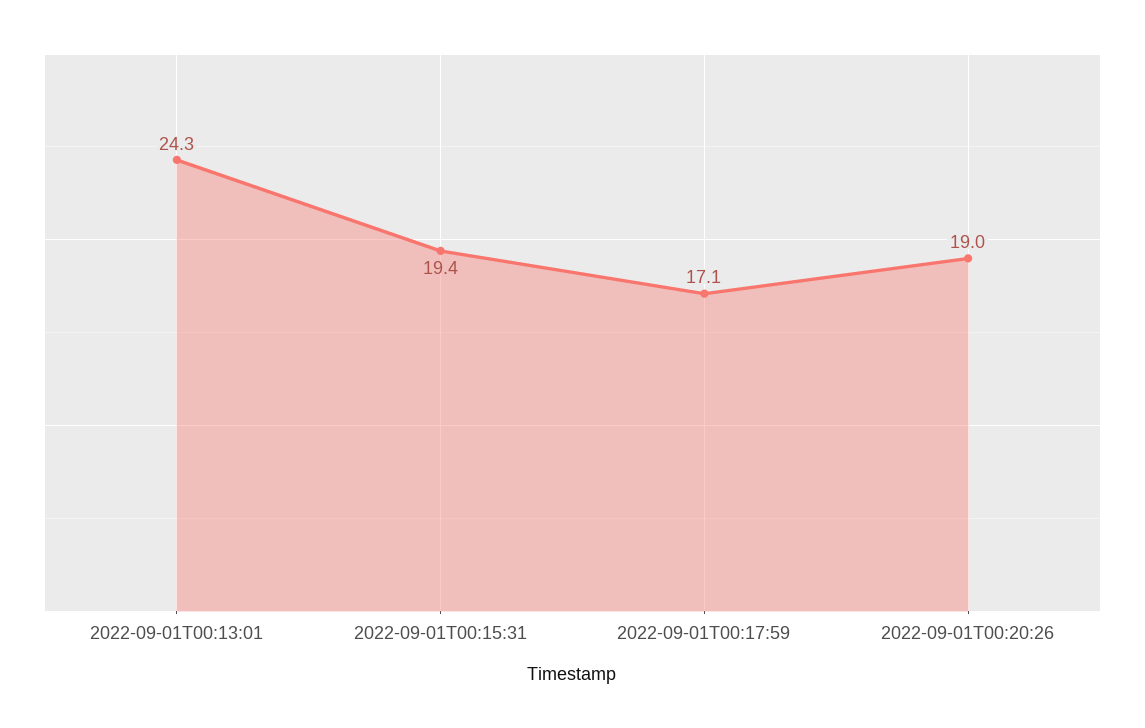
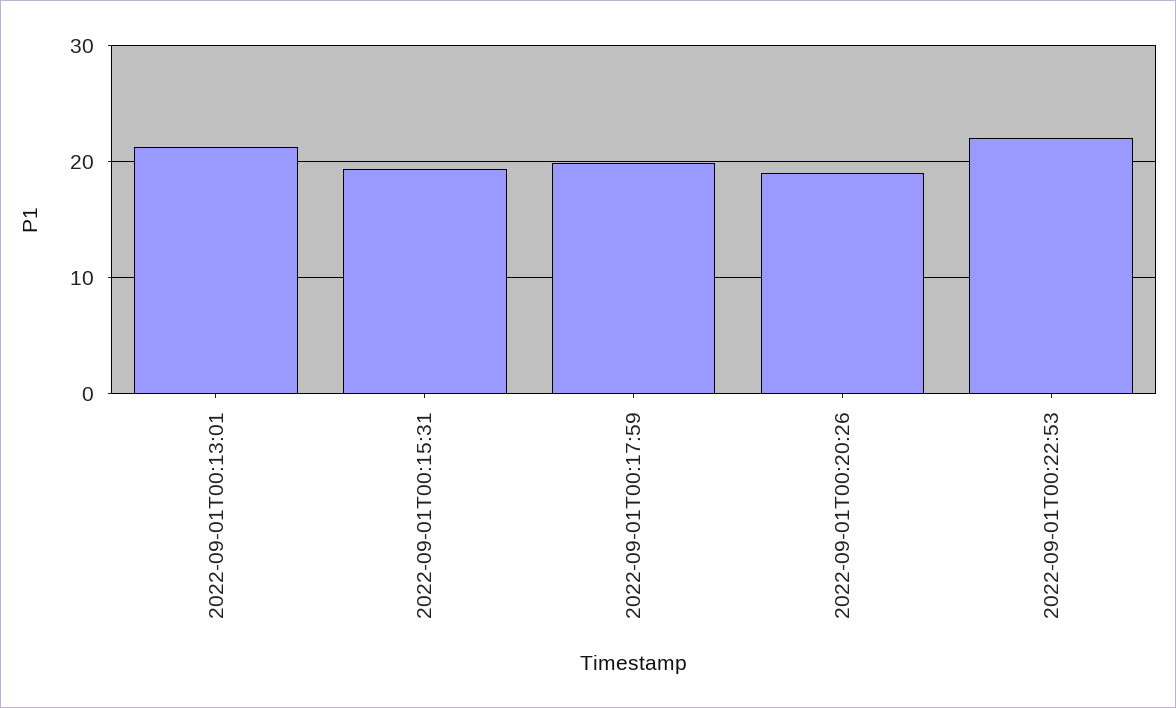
2022-09-01T00:13:01: 24.3 -> 21
2022-09-01T00:17:59: 17.1 -> 20
2022-09-01T00:22:53: none -> 22

